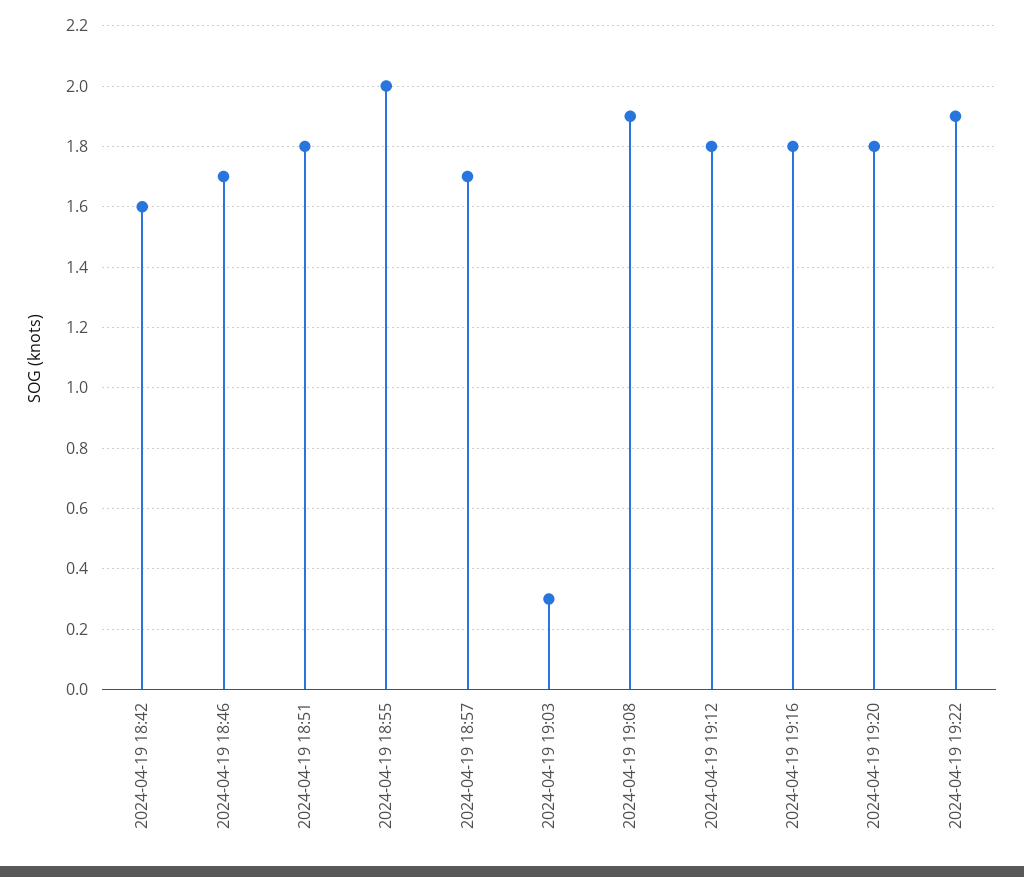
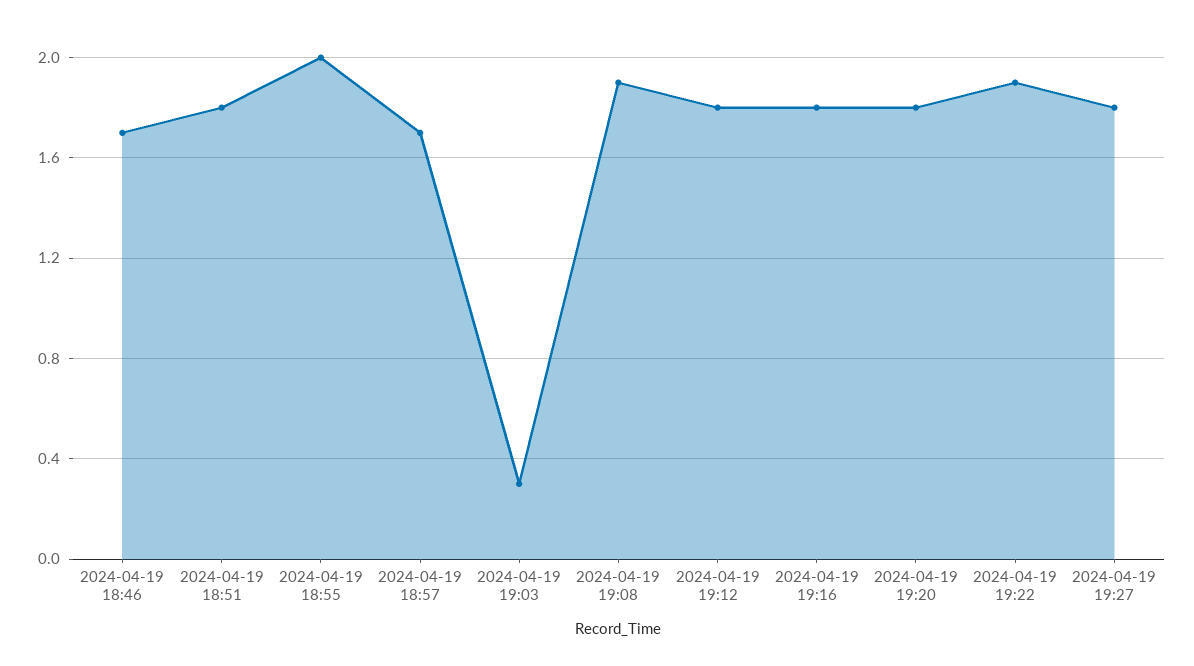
2024-04-19 18:42: 1.6 -> none
2024-04-19 19:27: none -> 1.8

